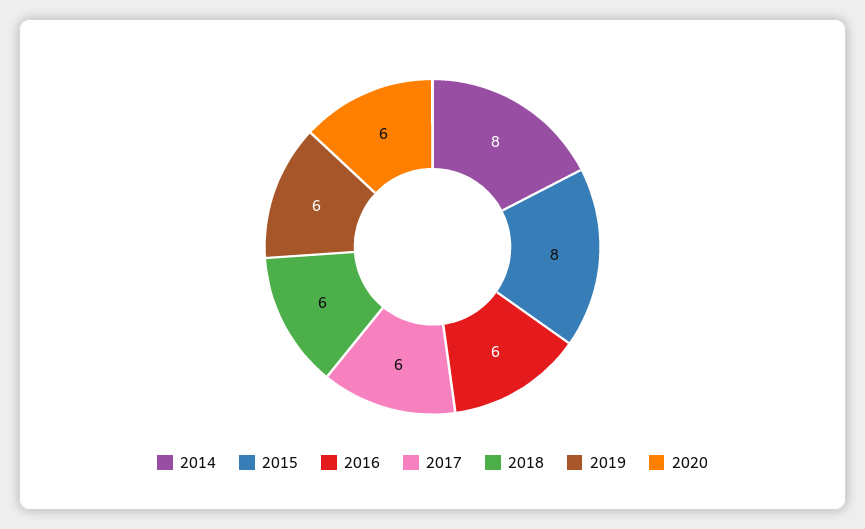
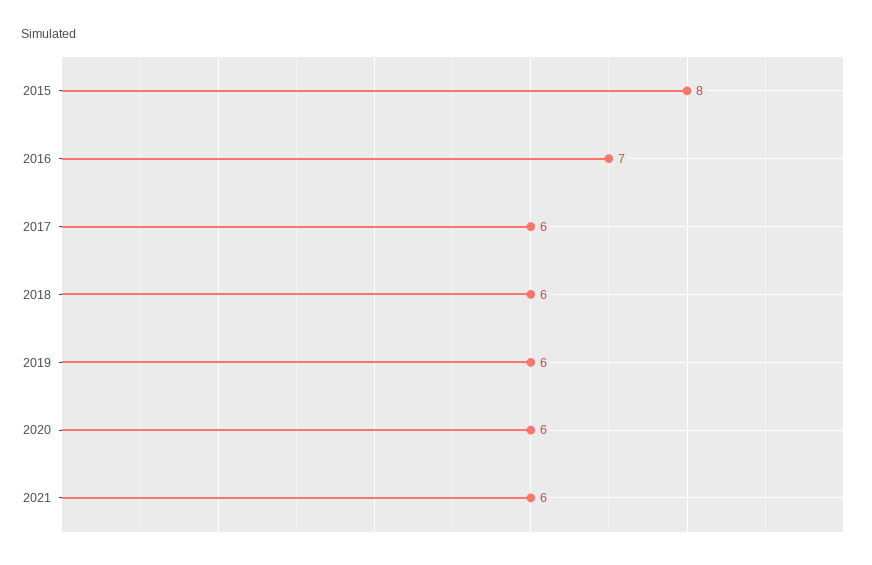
2014: 8 -> none
2016: 6 -> 7
2021: none -> 6

